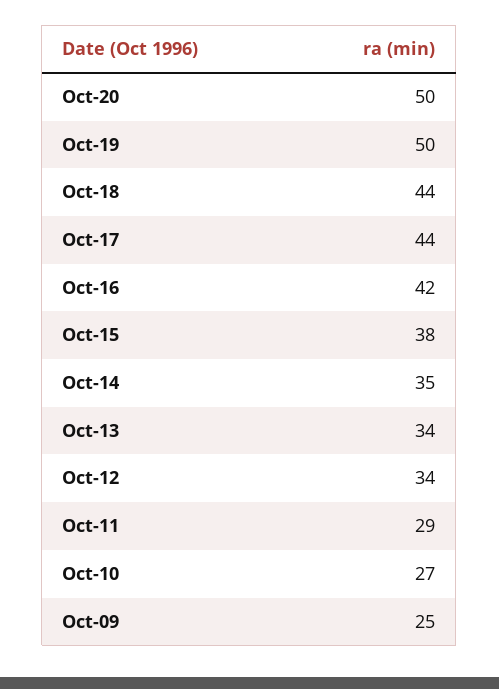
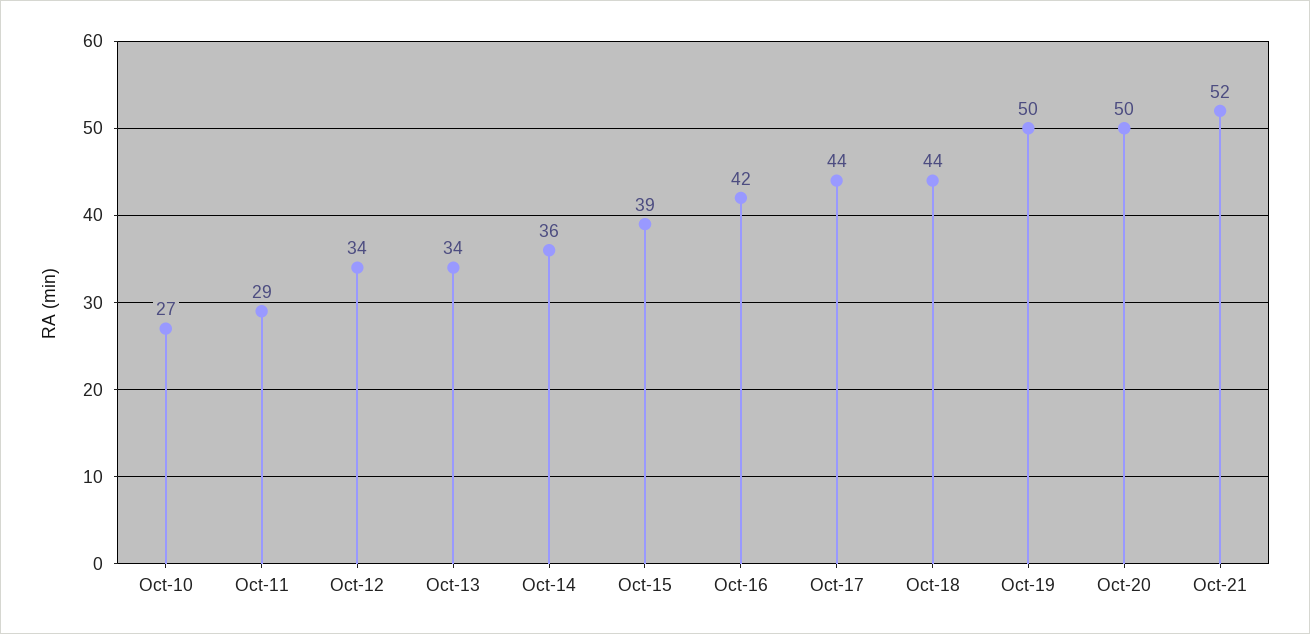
Oct-15: 38 -> 39
Oct-14: 35 -> 36
Oct-09: 25 -> none
Oct-21: none -> 52

